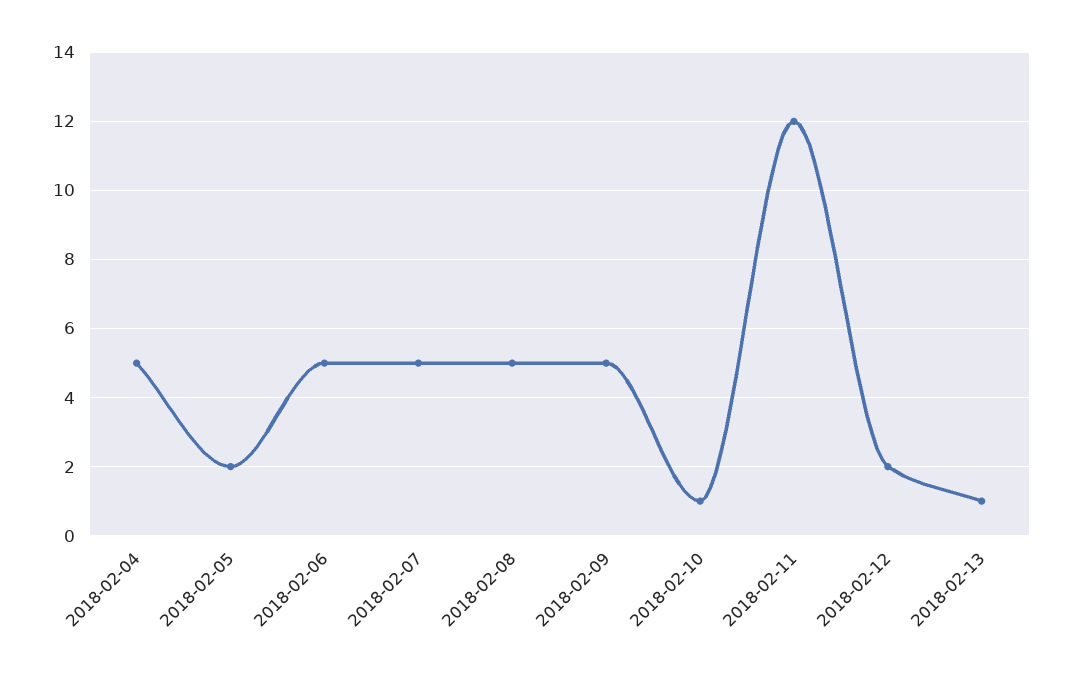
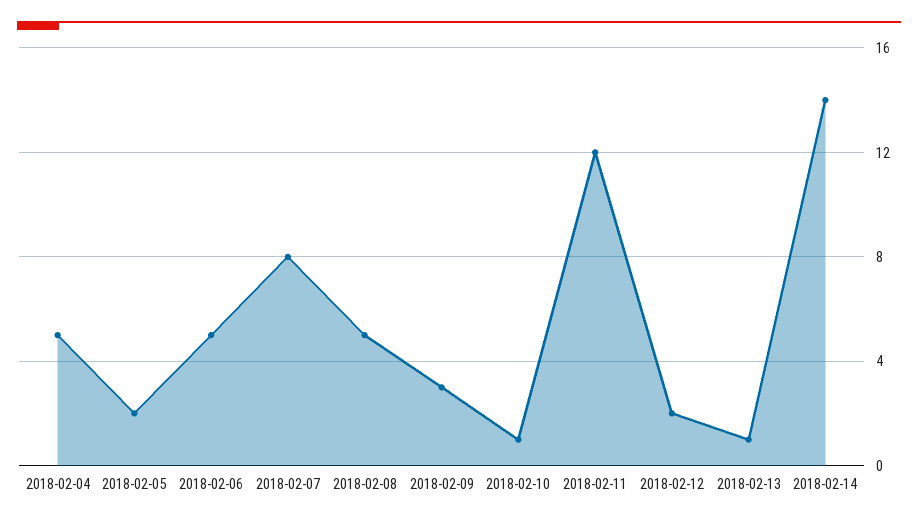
2018-02-07: 5 -> 8
2018-02-09: 5 -> 3
2018-02-14: none -> 14

